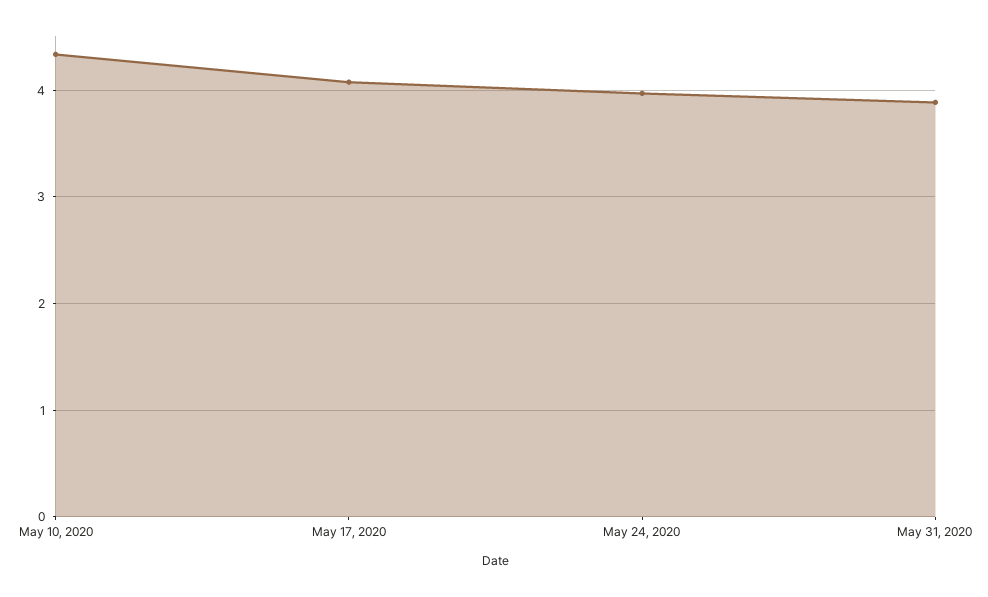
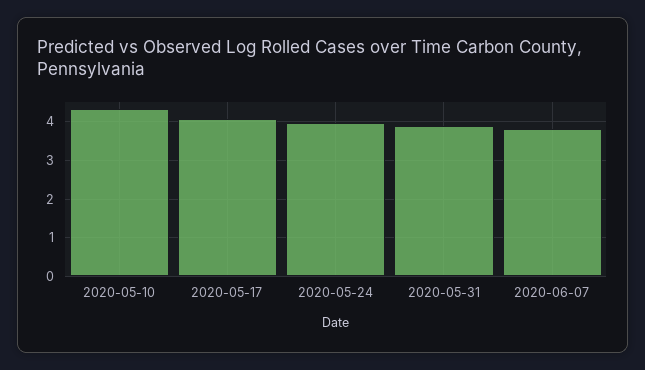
2020-06-07: none -> 3.8

